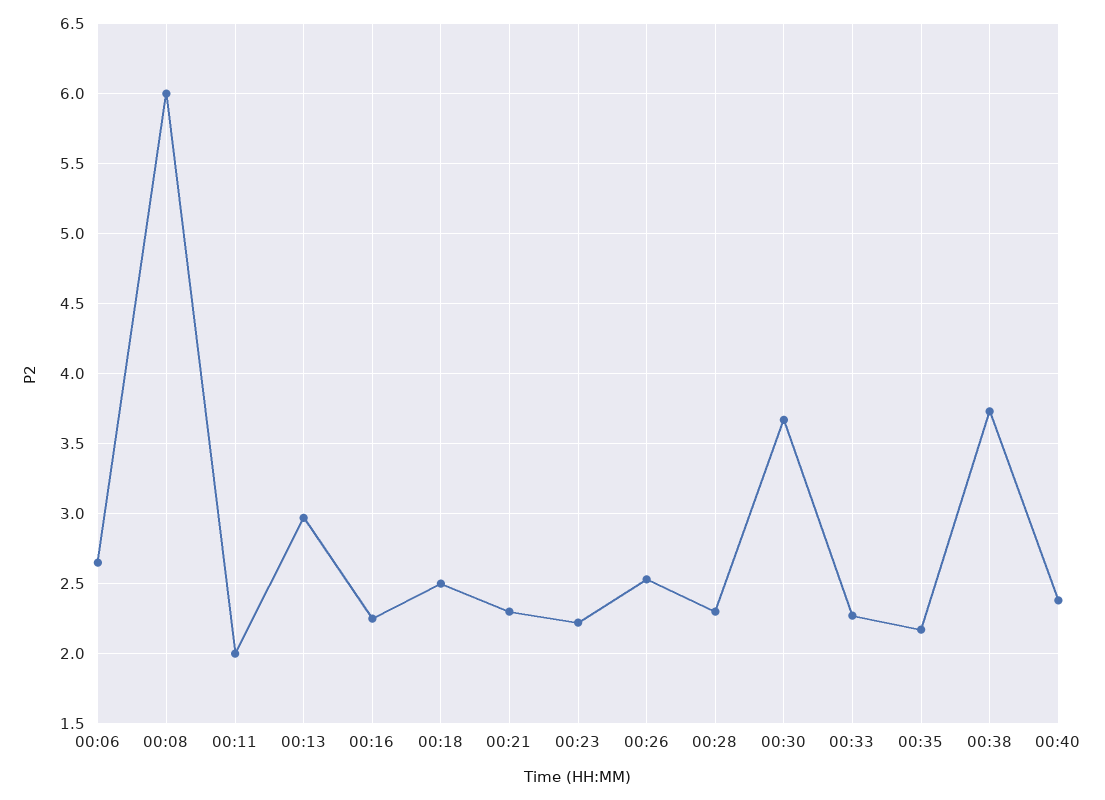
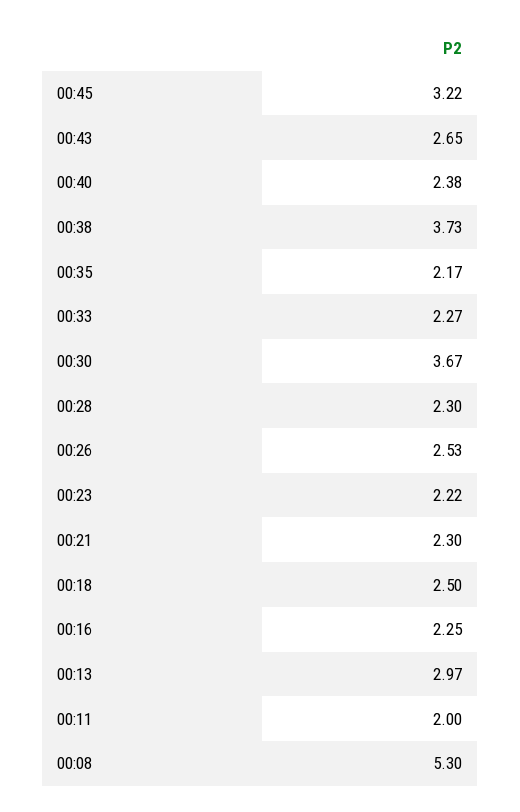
00:06: 2.65 -> none
00:08: 6 -> 5.3
00:45: none -> 3.22
00:43: none -> 2.65

